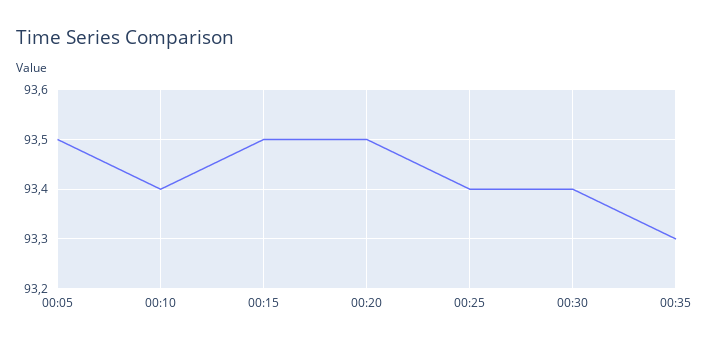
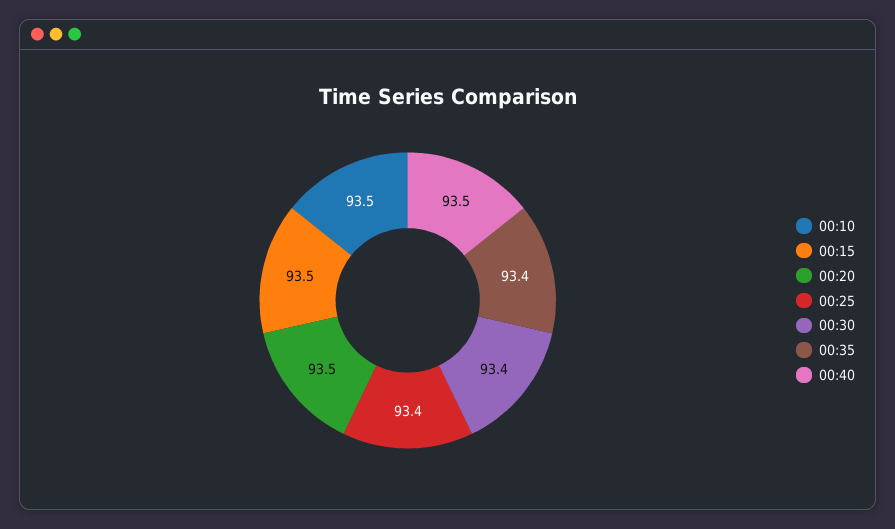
00:05: 93.5 -> none
00:10: 93.4 -> 93.5
00:35: 93.3 -> 93.4
00:40: none -> 93.5

